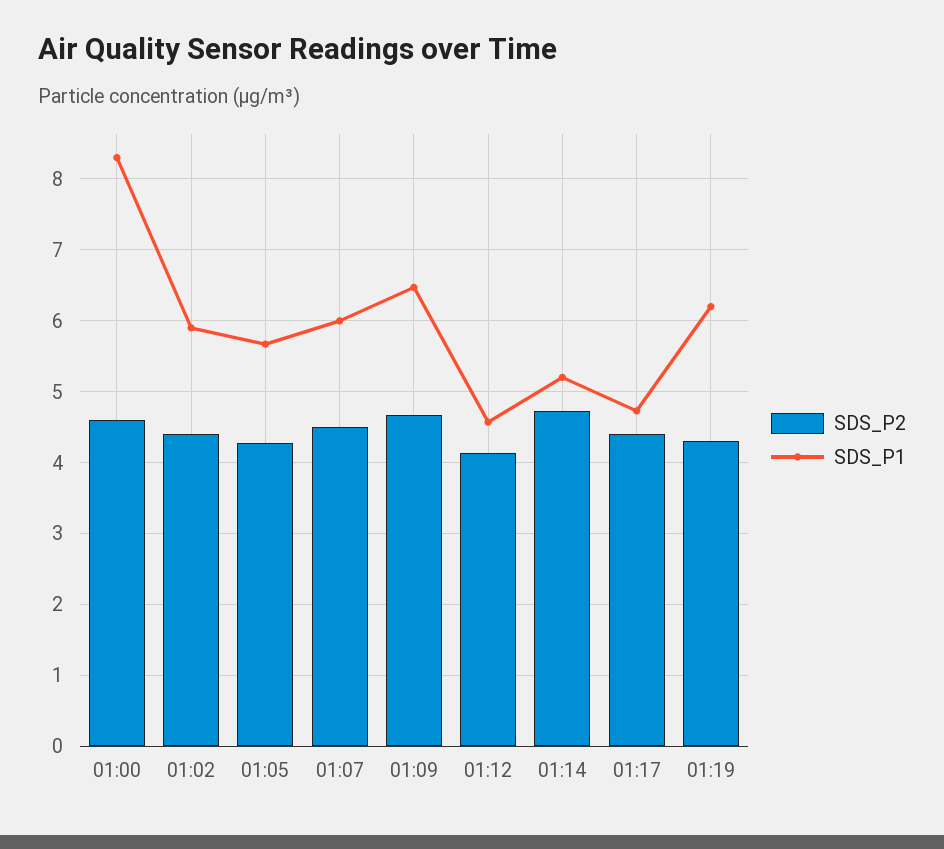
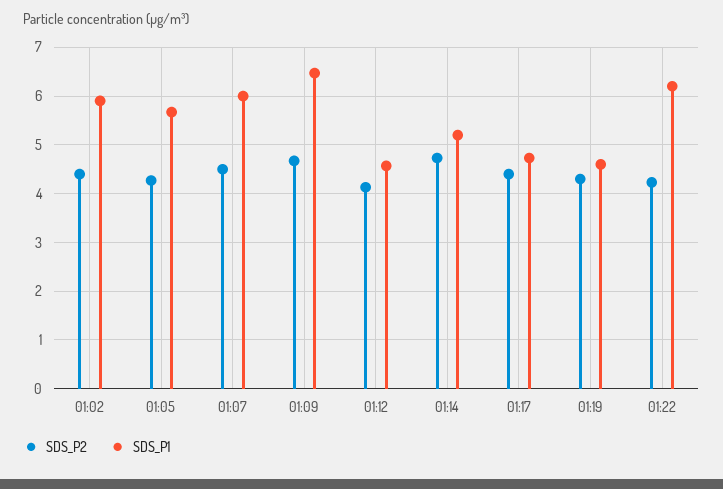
SDS_P2, 01:00: 4.6 -> none
SDS_P1, 01:00: 8.3 -> none
SDS_P1, 01:19: 6.2 -> 4.6
SDS_P2, 01:22: none -> 4.2
SDS_P1, 01:22: none -> 6.2

